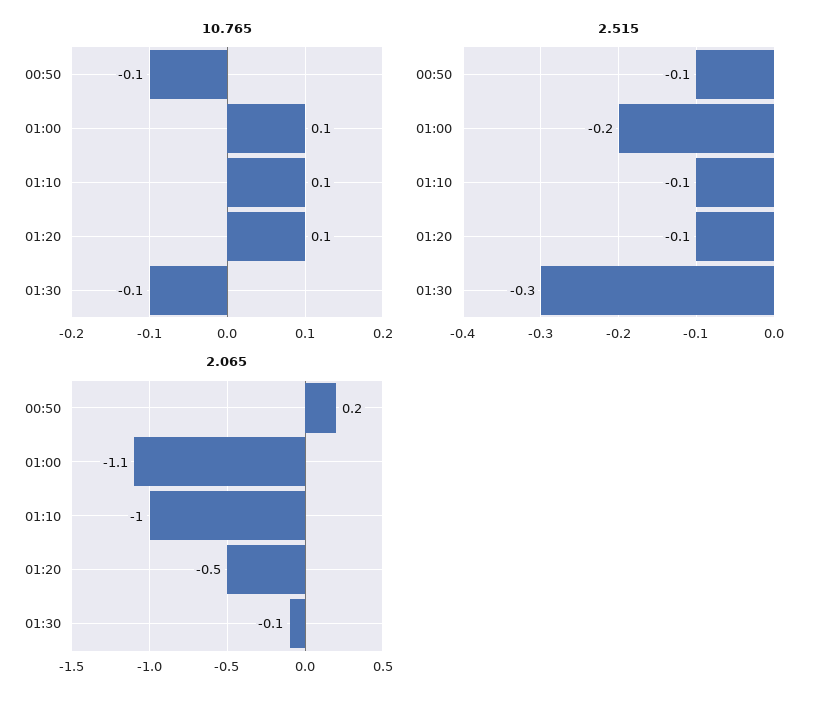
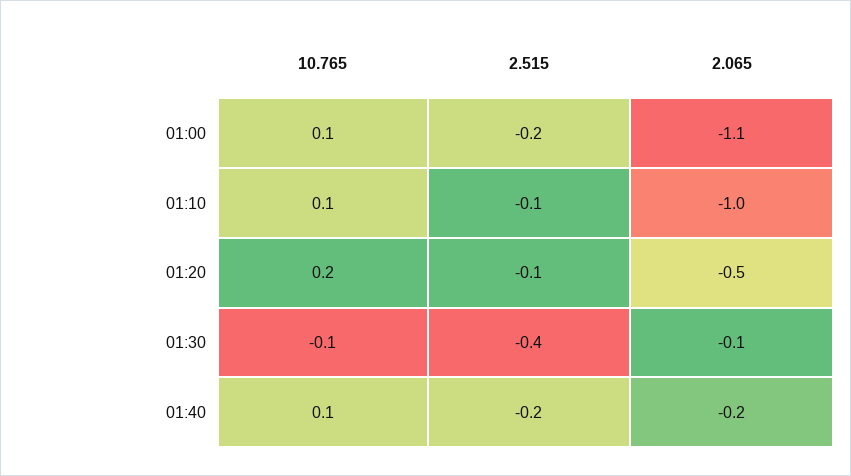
10.765, 00:50: -0.1 -> none
10.765, 01:20: 0.1 -> 0.2
2.515, 00:50: -0.1 -> none
2.515, 01:30: -0.3 -> -0.4
2.065, 00:50: 0.2 -> none
10.765, 01:40: none -> 0.1
2.515, 01:40: none -> -0.2
2.065, 01:40: none -> -0.2

